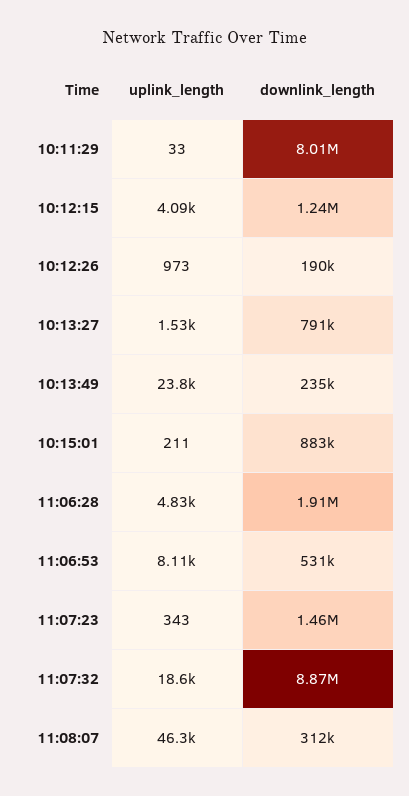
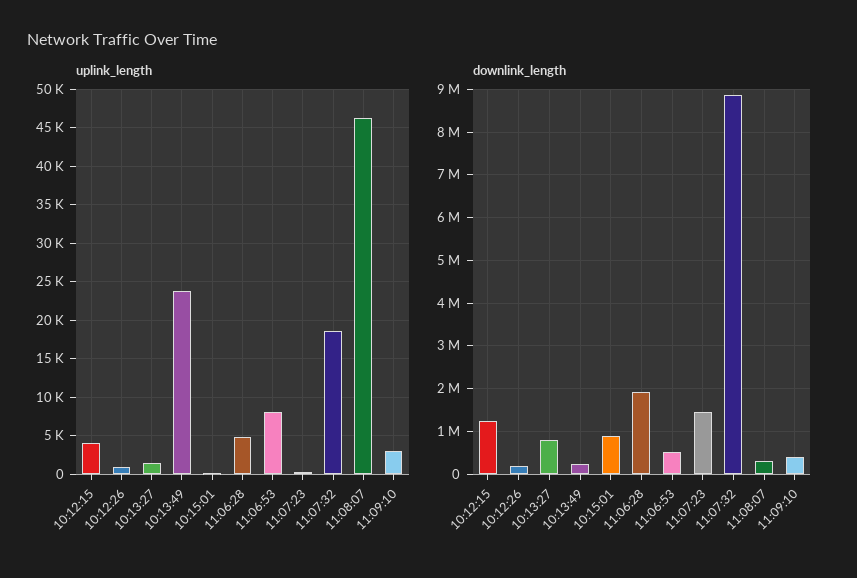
uplink_length, 10:11:29: 33 -> none
downlink_length, 10:11:29: 8010000 -> none
uplink_length, 11:09:10: none -> 3000
downlink_length, 11:09:10: none -> 400000

